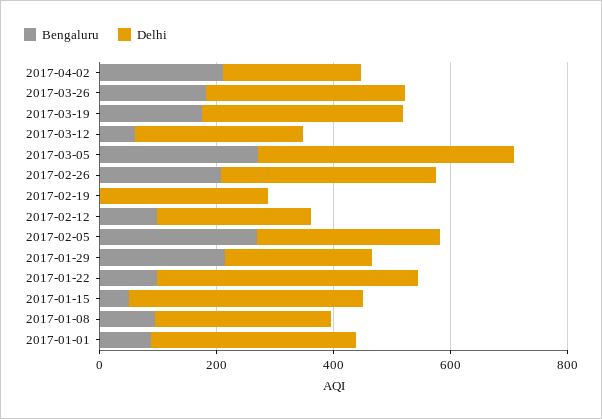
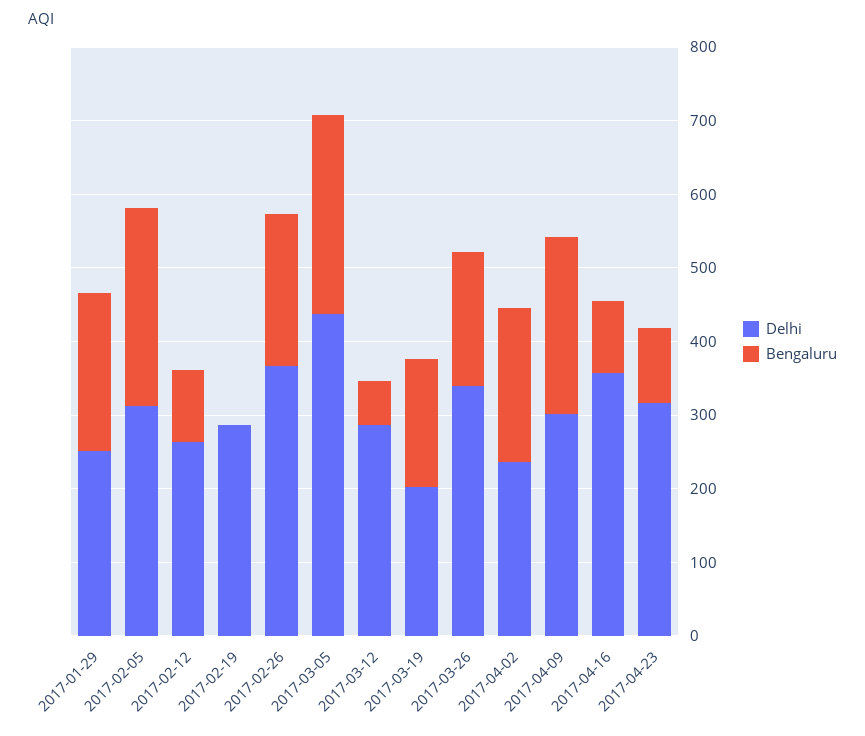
Delhi, 2017-03-19: 350 -> 200
Bengaluru, 2017-01-22: 100 -> none
Delhi, 2017-01-22: 450 -> none
Bengaluru, 2017-01-15: 50 -> none
Delhi, 2017-01-15: 400 -> none
Bengaluru, 2017-01-08: 100 -> none
Delhi, 2017-01-08: 300 -> none
Bengaluru, 2017-01-01: 100 -> none
Delhi, 2017-01-01: 350 -> none
Delhi, 2017-04-09: none -> 300
Bengaluru, 2017-04-09: none -> 240
Delhi, 2017-04-16: none -> 360
Bengaluru, 2017-04-16: none -> 100
Delhi, 2017-04-23: none -> 320
Bengaluru, 2017-04-23: none -> 100

